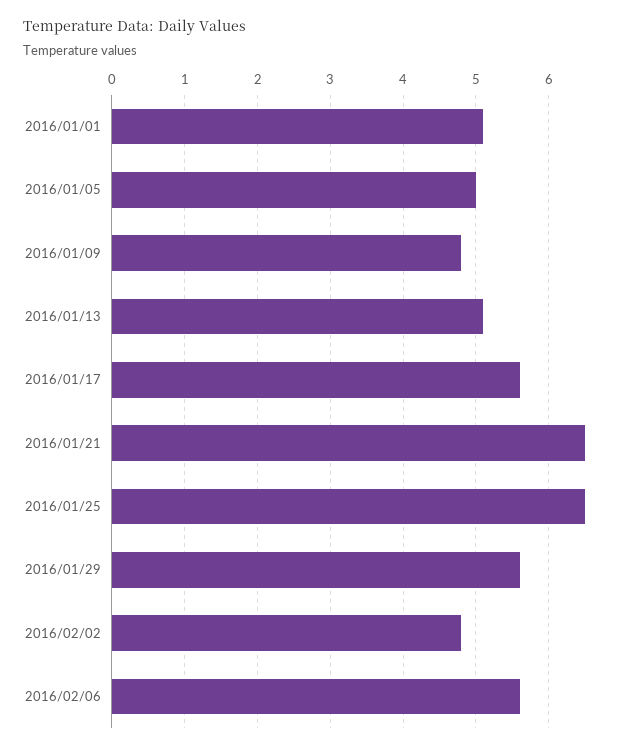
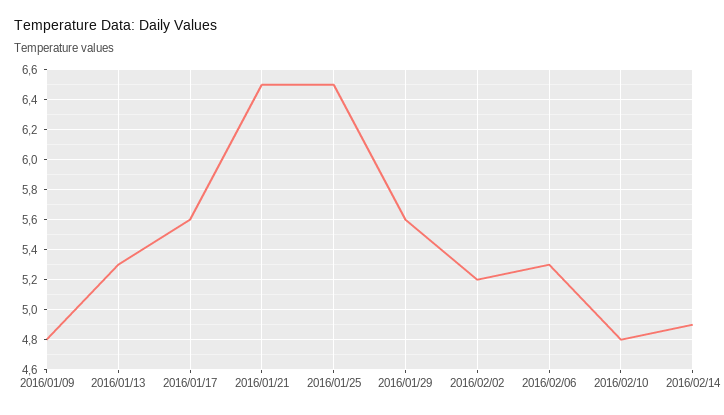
2016/01/01: 5.1 -> none
2016/01/05: 5 -> none
2016/01/13: 5.1 -> 5.3
2016/02/02: 4.8 -> 5.2
2016/02/06: 5.6 -> 5.3
2016/02/10: none -> 4.8
2016/02/14: none -> 4.9

